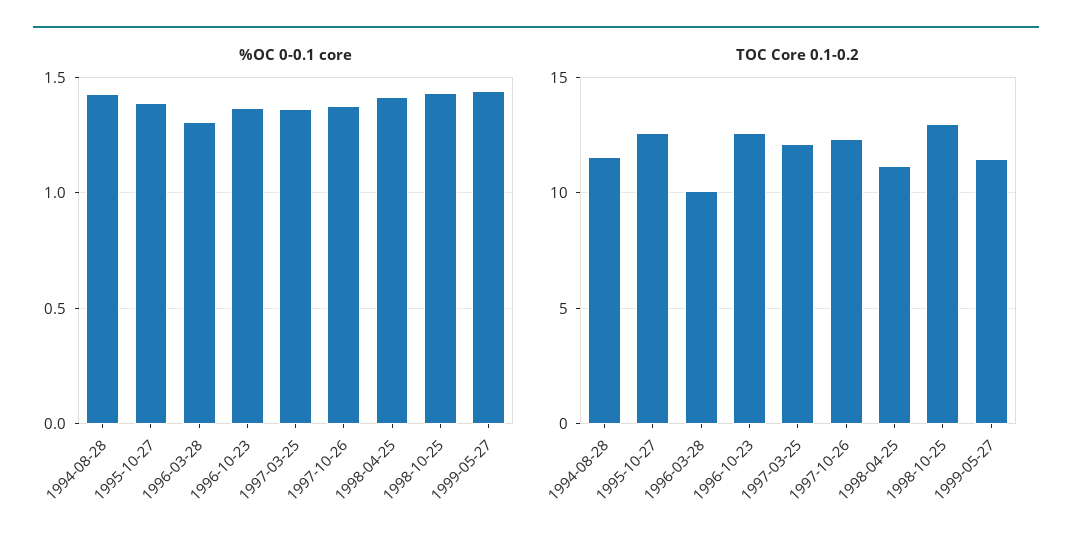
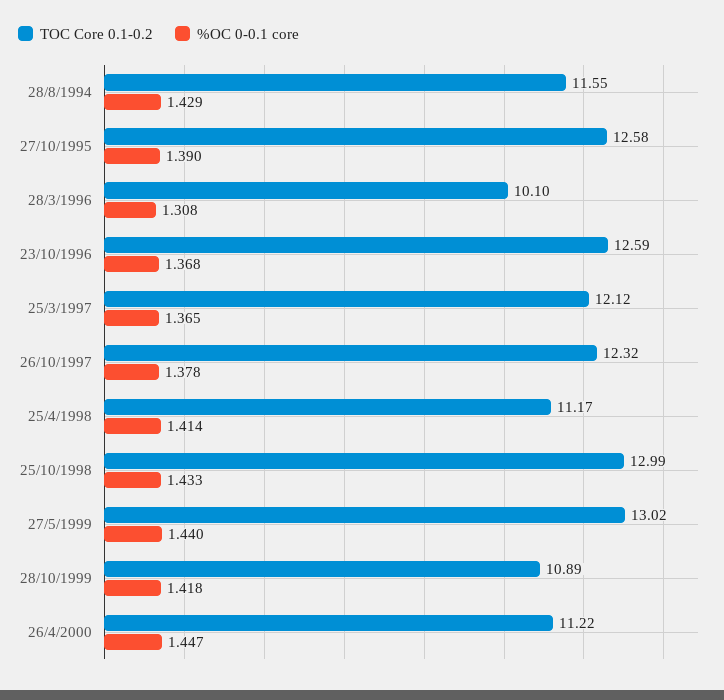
TOC Core 0.1-0.2, 1999-05-27: 11.5 -> 13.02
TOC Core 0.1-0.2, 28/10/1999: none -> 10.89
%OC 0-0.1 core, 28/10/1999: none -> 1.418
TOC Core 0.1-0.2, 26/4/2000: none -> 11.22
%OC 0-0.1 core, 26/4/2000: none -> 1.447

